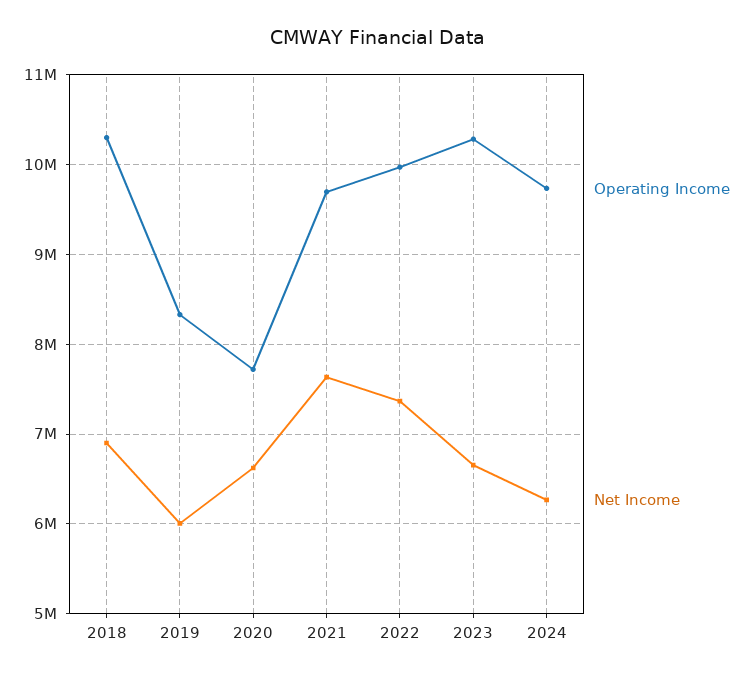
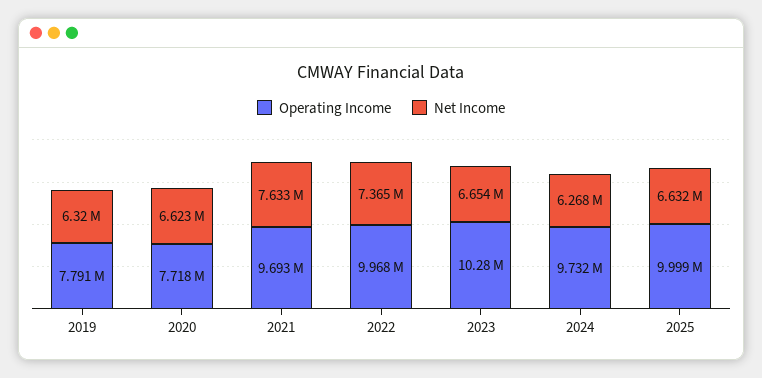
Operating Income, 2018: 10300000 -> none
Net Income, 2018: 6900000 -> none
Operating Income, 2019: 8300000 -> 7791000
Net Income, 2019: 6000000 -> 6320000
Operating Income, 2025: none -> 9999000
Net Income, 2025: none -> 6632000

